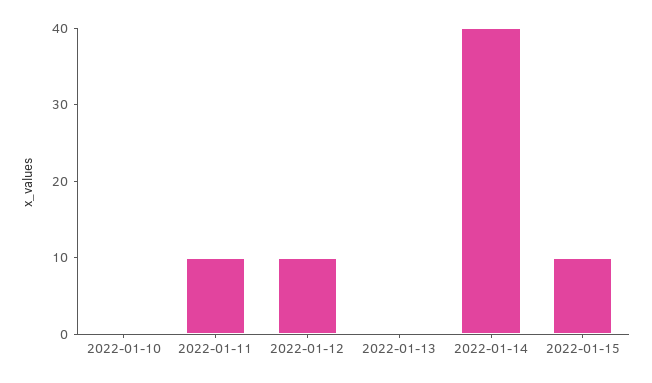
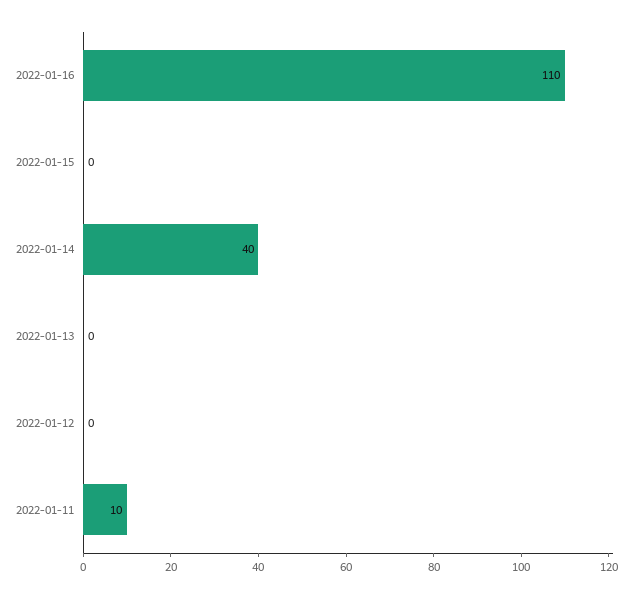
2022-01-10: 0 -> none
2022-01-12: 10 -> 0
2022-01-15: 10 -> 0
2022-01-16: none -> 110

